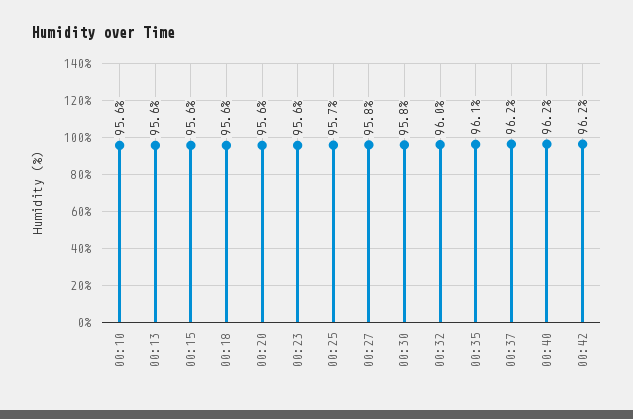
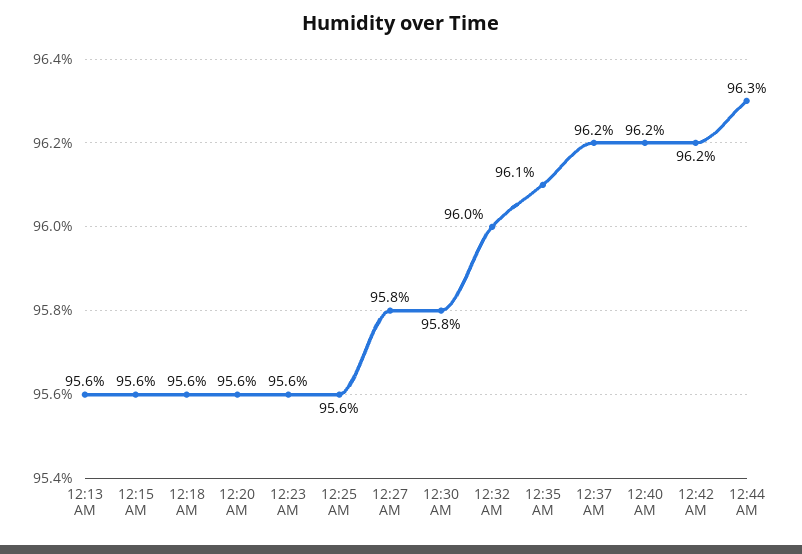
00:10: 95.6 -> none
00:25: 95.7 -> 95.6
12:44 AM: none -> 96.3

